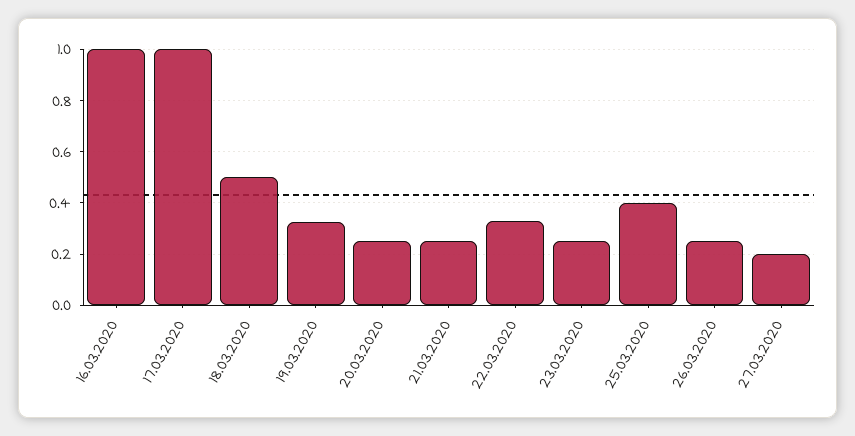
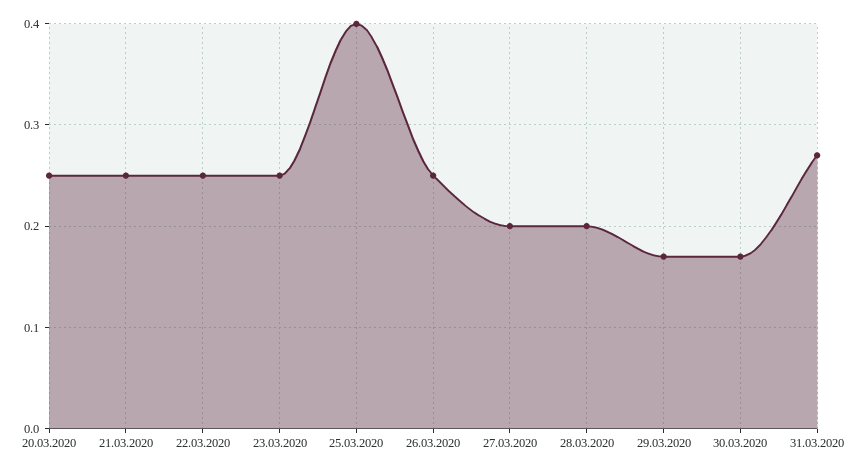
16.03.2020: 1 -> none
17.03.2020: 1 -> none
18.03.2020: 0.5 -> none
19.03.2020: 0.325 -> none
22.03.2020: 0.325 -> 0.25
28.03.2020: none -> 0.2
29.03.2020: none -> 0.17
30.03.2020: none -> 0.17
31.03.2020: none -> 0.27

